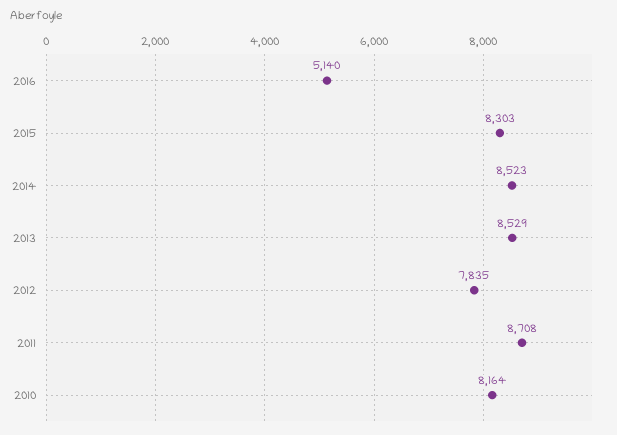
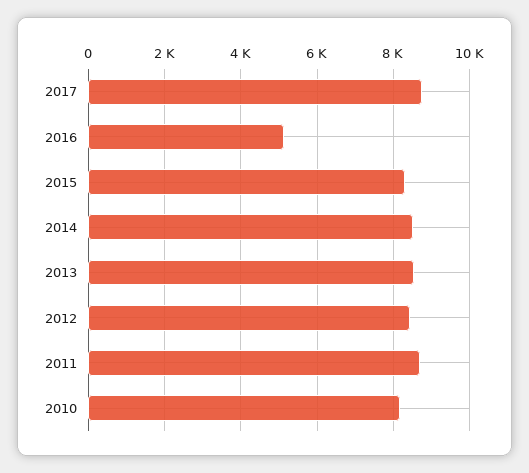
2012: 7835 -> 8400
2017: none -> 8800

